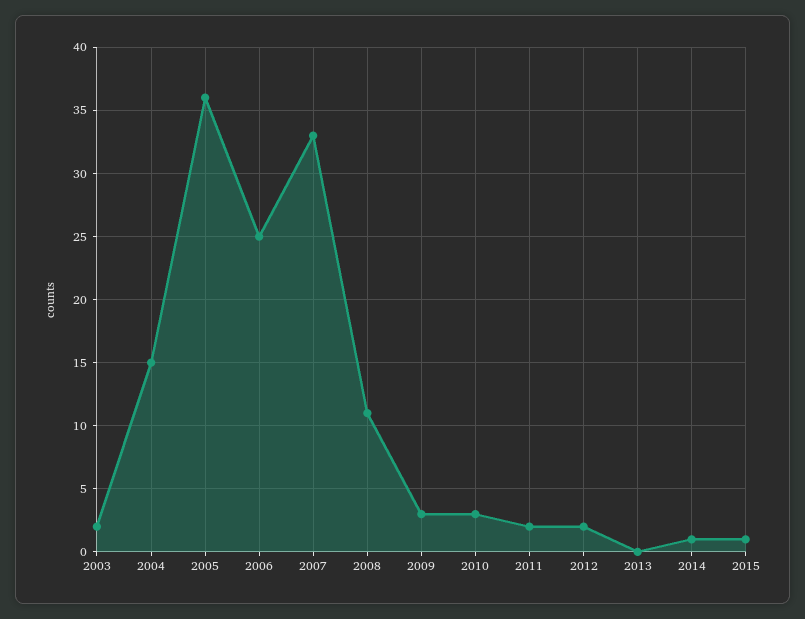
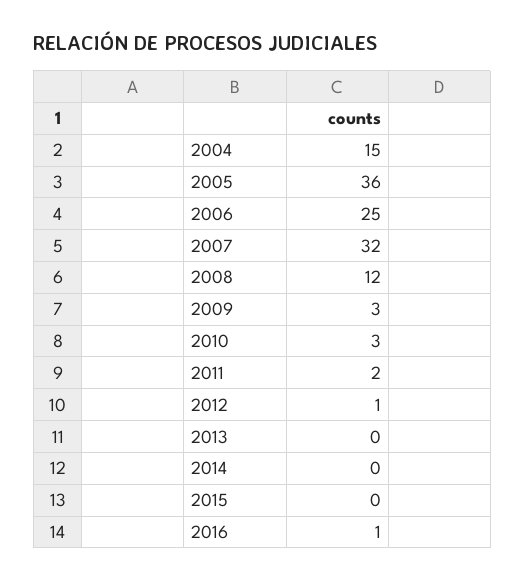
2003: 2 -> none
2007: 33 -> 32
2008: 11 -> 12
2012: 2 -> 1
2014: 1 -> 0
2015: 1 -> 0
2016: none -> 1

